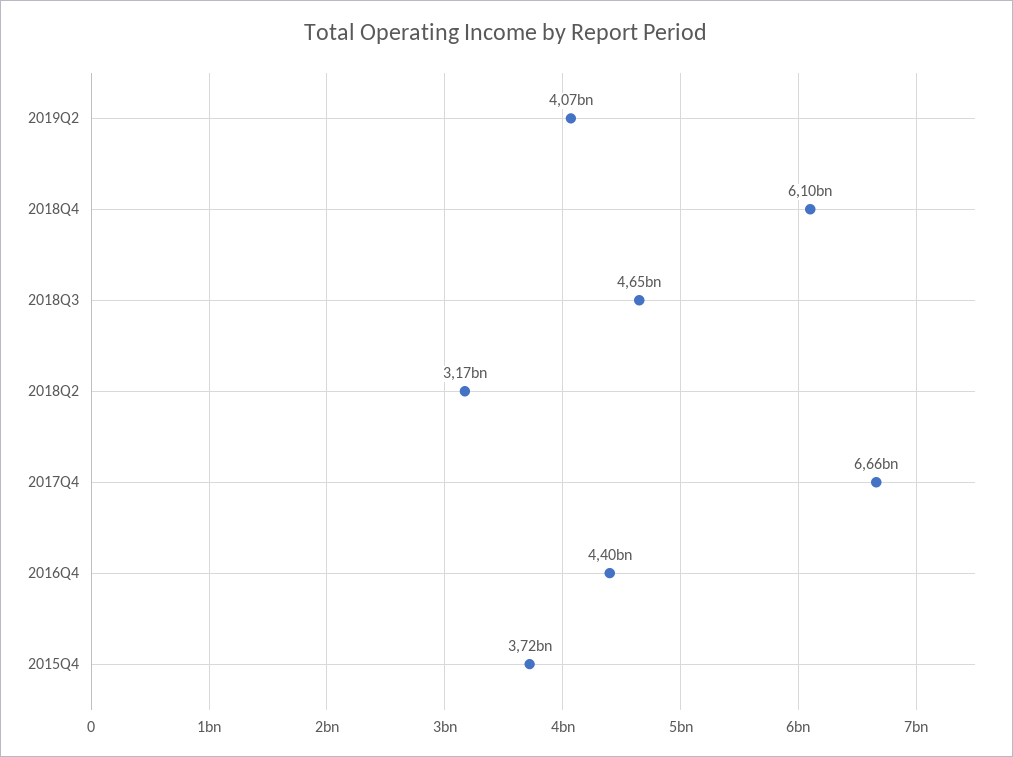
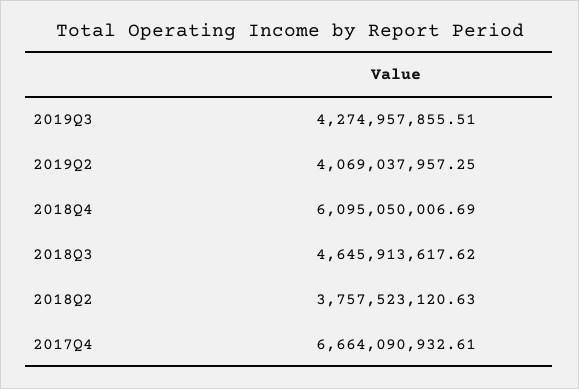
2018Q2: 3170000000 -> 3757523120.63
2016Q4: 4400000000 -> none
2015Q4: 3720000000 -> none
2019Q3: none -> 4274957855.51

